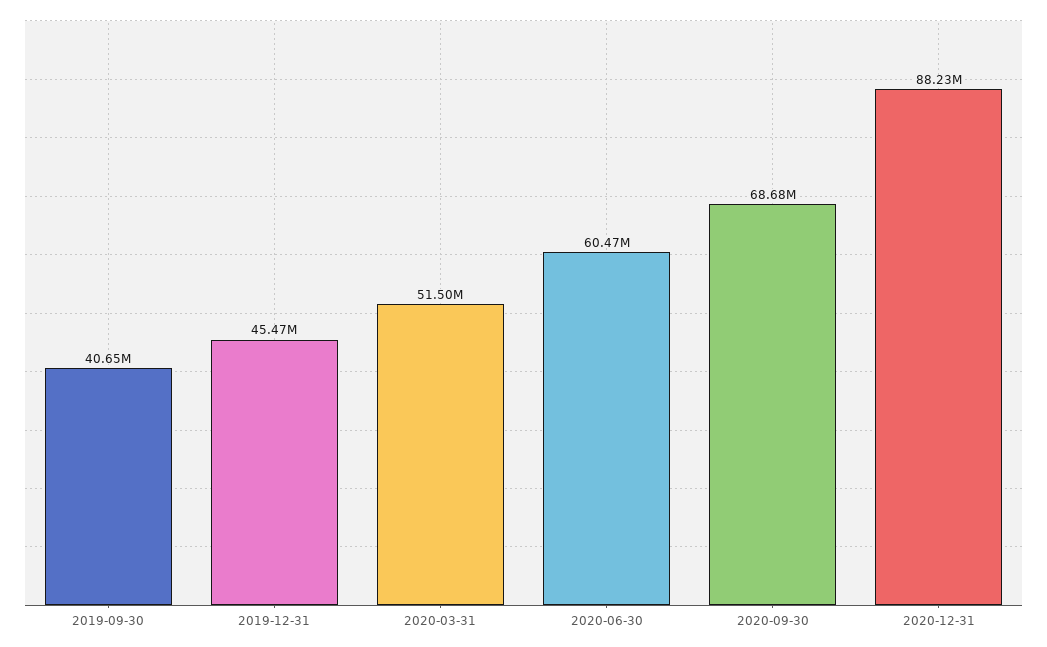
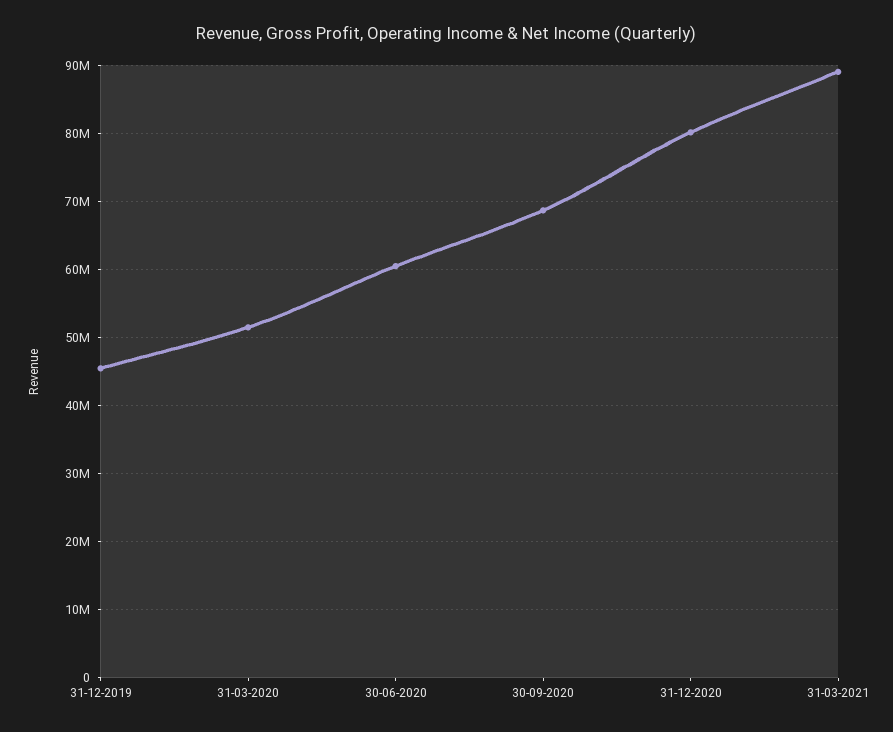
2019-09-30: 40650000 -> none
2020-12-31: 88230000 -> 80000000
31-03-2021: none -> 89000000

